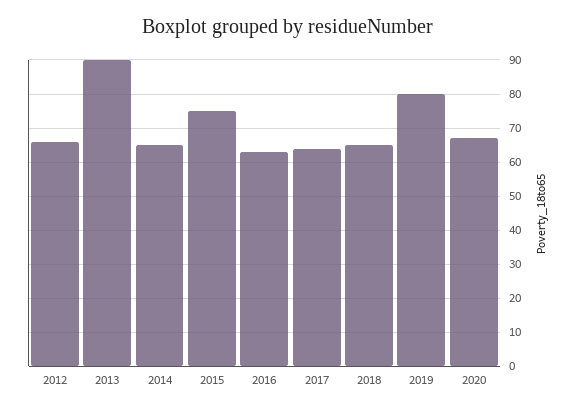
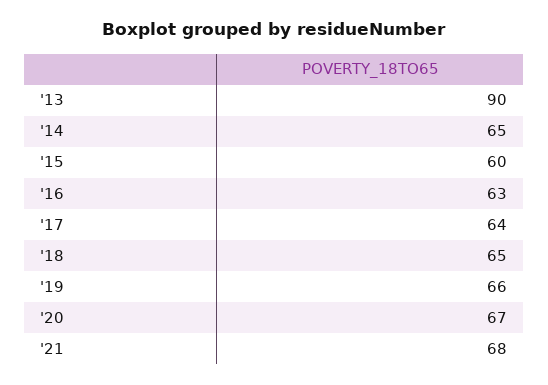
2012: 65 -> none
2015: 75 -> 60
2019: 80 -> 66
'21: none -> 68

